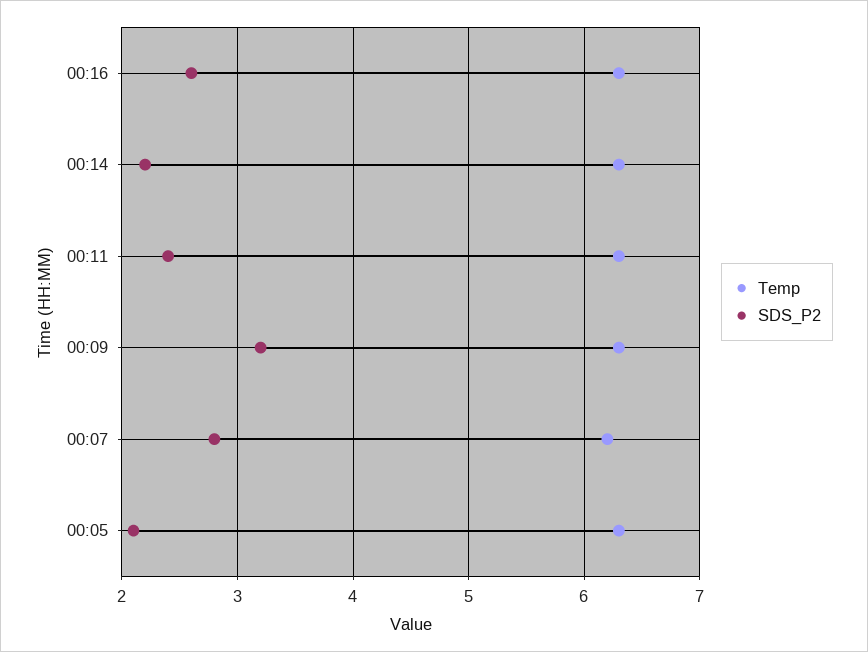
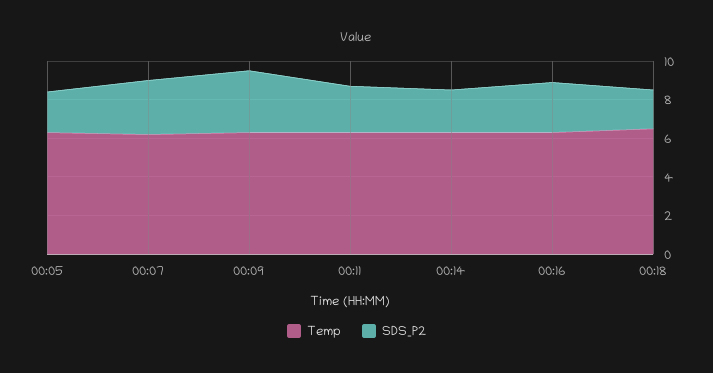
Temp, 00:18: none -> 6.5
SDS_P2, 00:18: none -> 2

